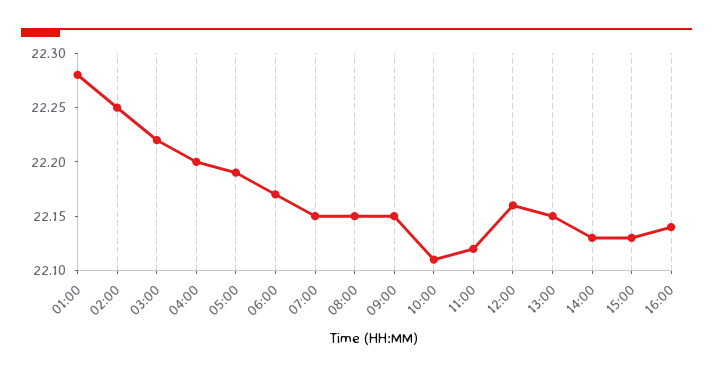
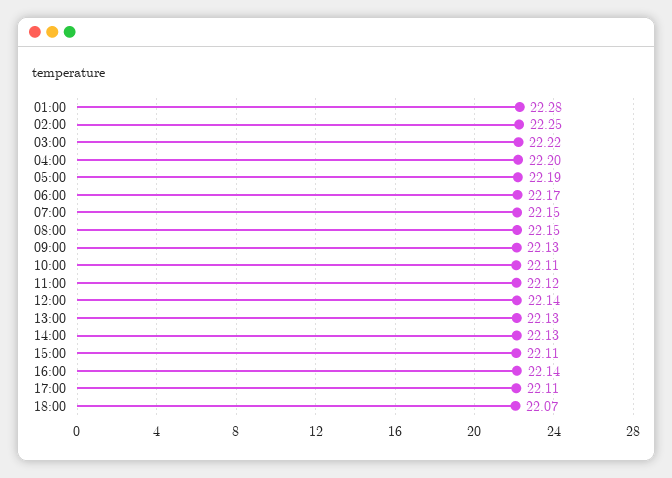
09:00: 22.15 -> 22.13
12:00: 22.16 -> 22.14
13:00: 22.15 -> 22.13
15:00: 22.13 -> 22.11
17:00: none -> 22.11
18:00: none -> 22.07

